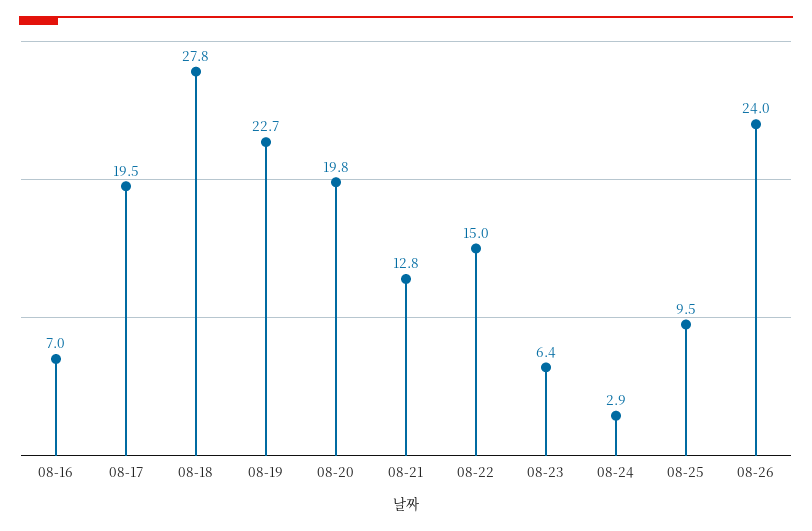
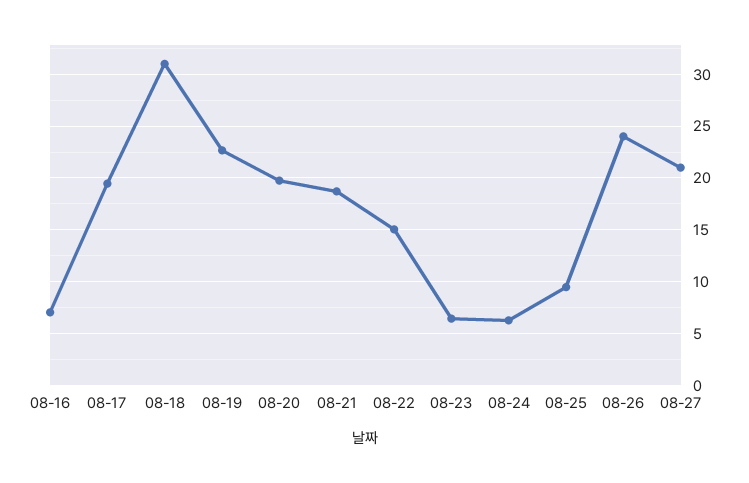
08-18: 27.8 -> 31
08-21: 12.8 -> 19
08-24: 2.9 -> 6
08-27: none -> 21

